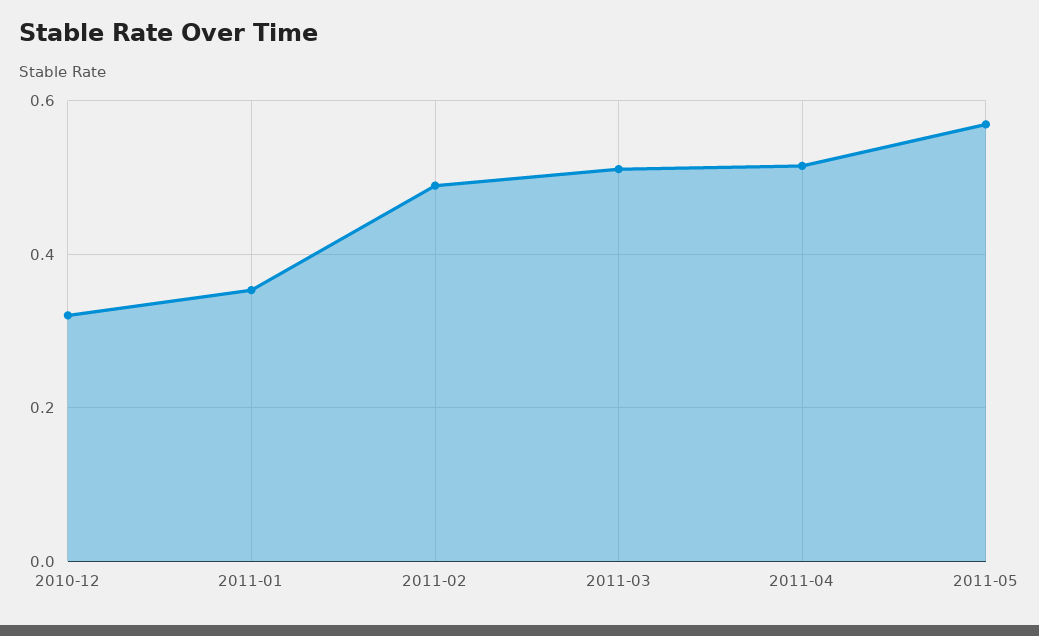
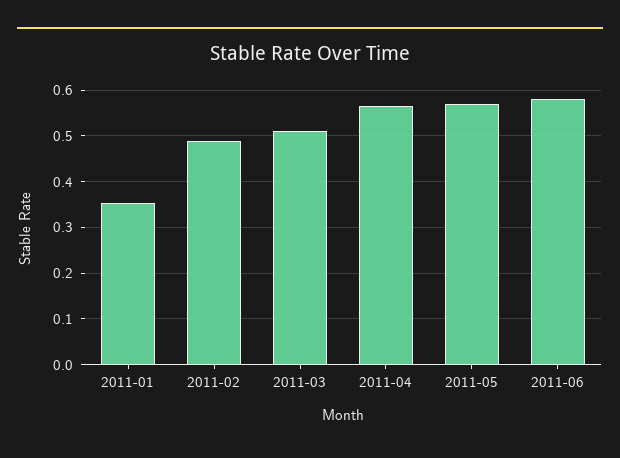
2010-12: 0.32 -> none
2011-04: 0.52 -> 0.56
2011-06: none -> 0.58

